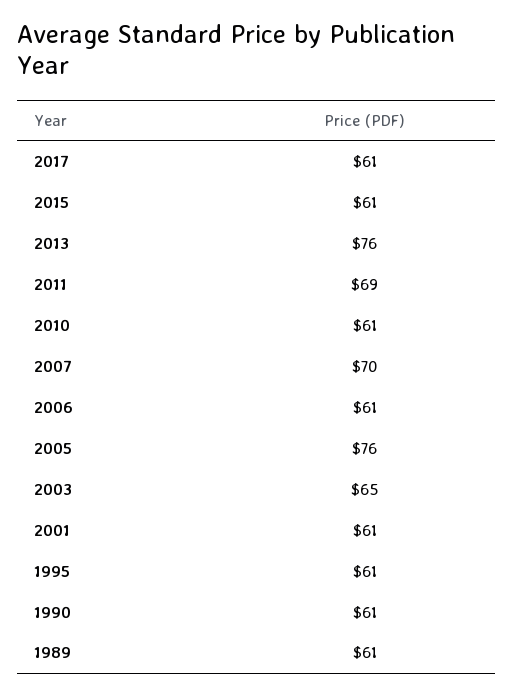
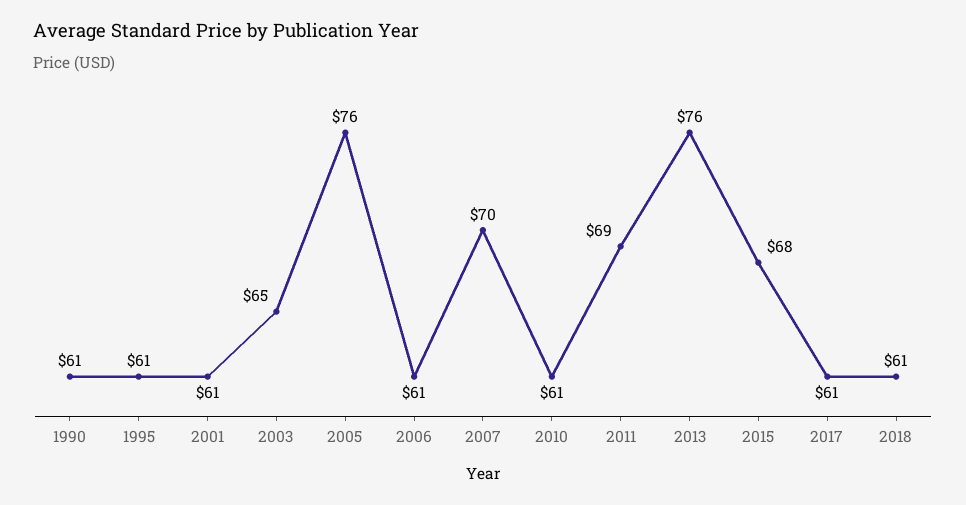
2015: 61 -> 68
1989: 61 -> none
2018: none -> 61

